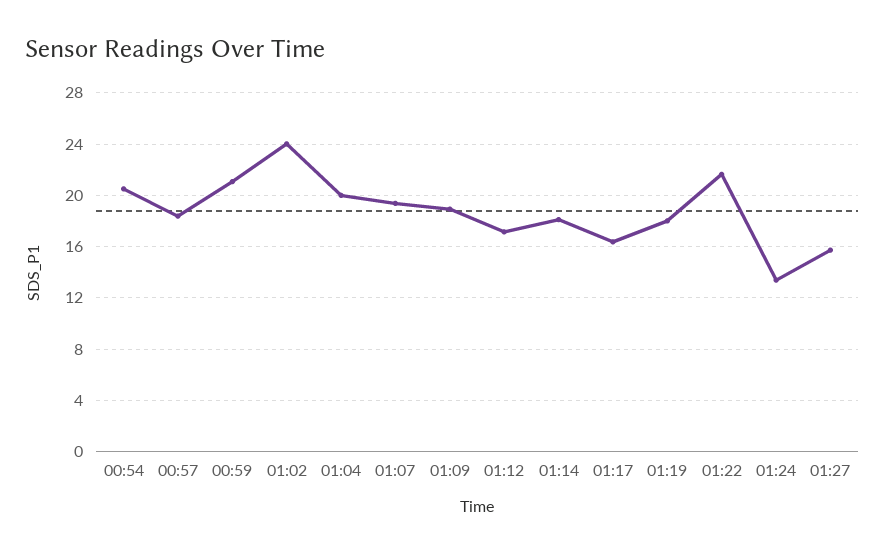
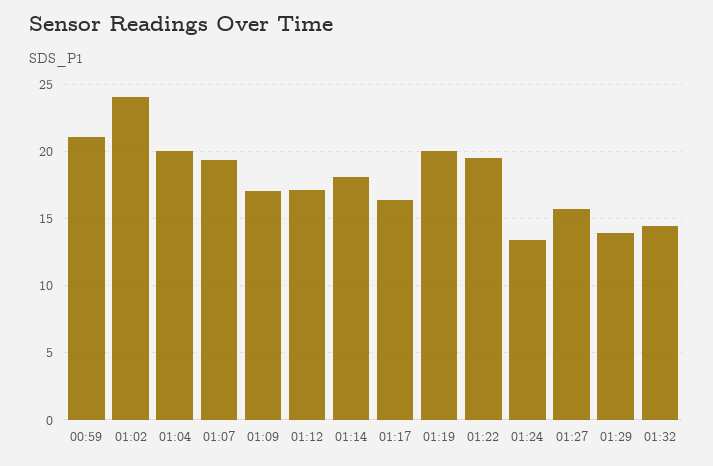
00:54: 20.5 -> none
00:57: 18.5 -> none
01:09: 19 -> 17
01:19: 18 -> 20
01:22: 21.5 -> 19.5
01:29: none -> 14
01:32: none -> 14.5

